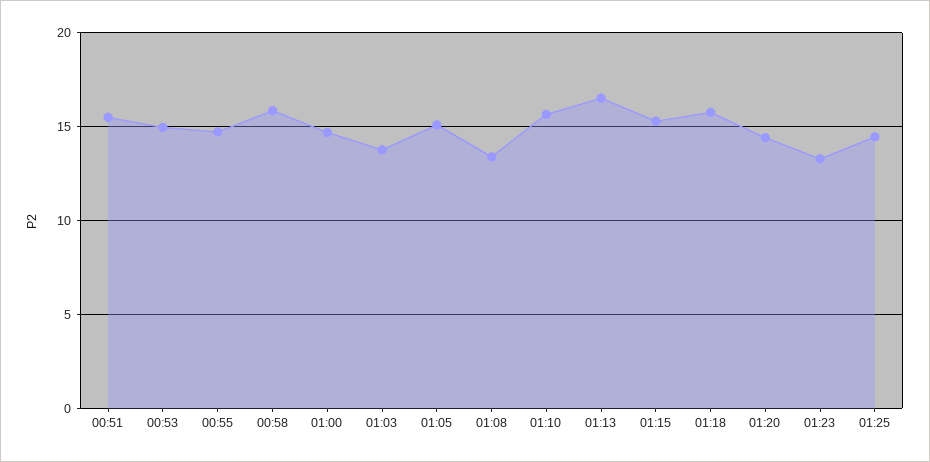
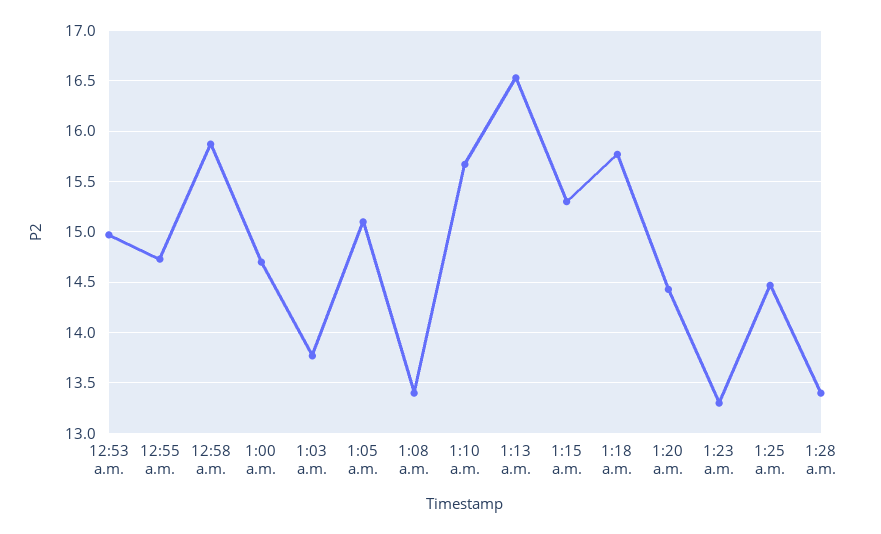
00:51: 15.5 -> none
1:28 a.m.: none -> 13.4

